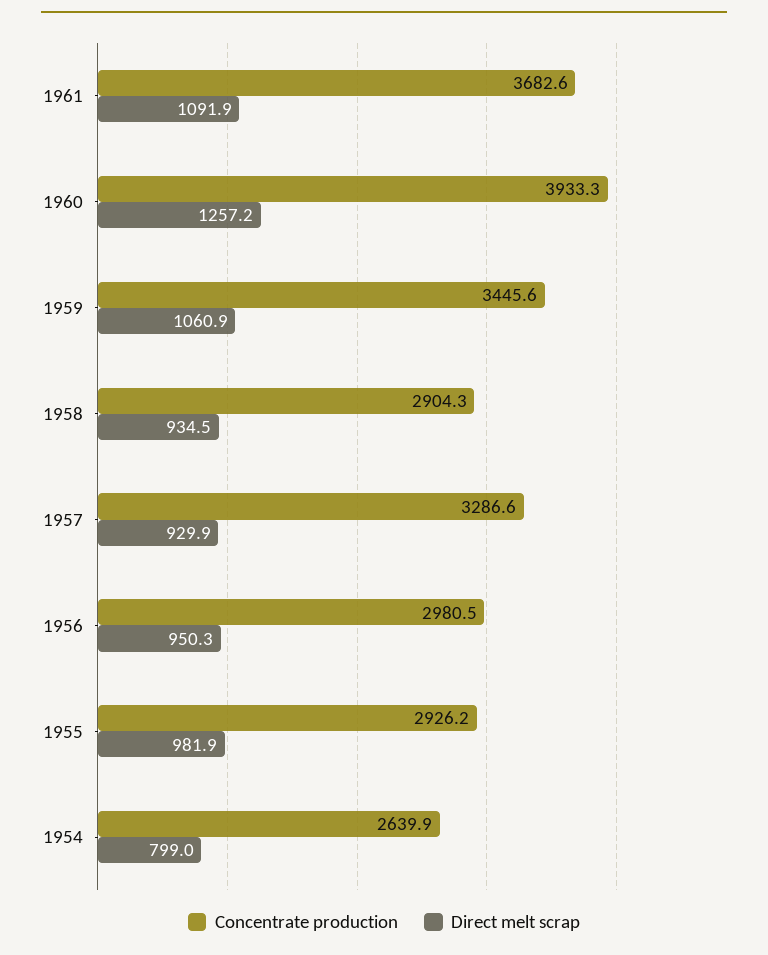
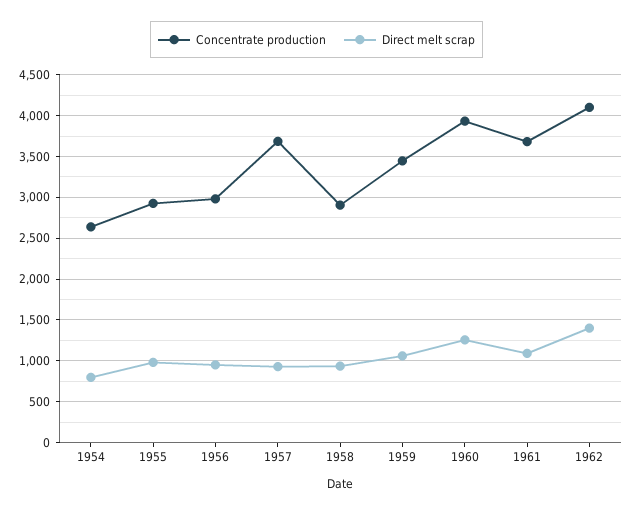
Concentrate production, 1957: 3286.6 -> 3700
Concentrate production, 1962: none -> 4100
Direct melt scrap, 1962: none -> 1400

